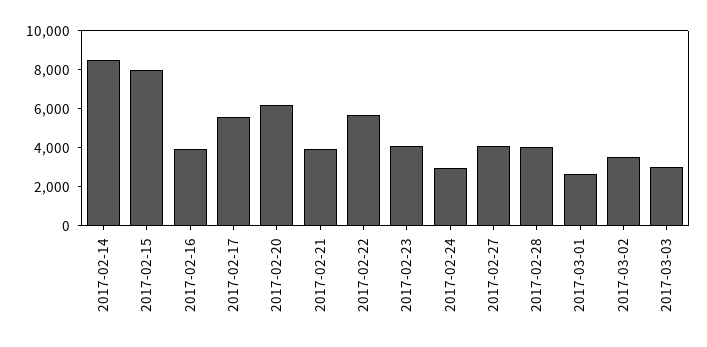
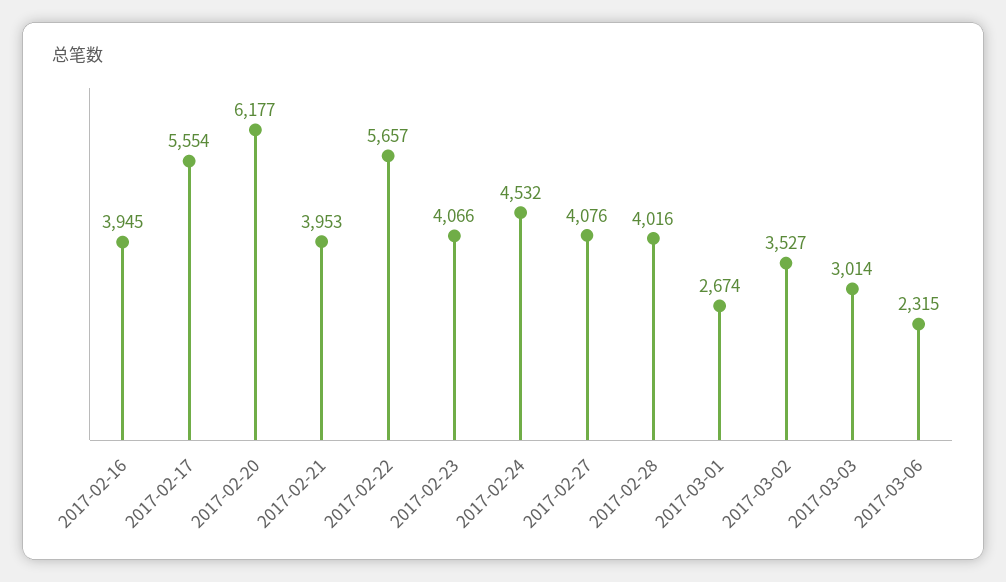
2017-02-14: 8500 -> none
2017-02-15: 8000 -> none
2017-02-24: 3000 -> 4532
2017-03-06: none -> 2315

